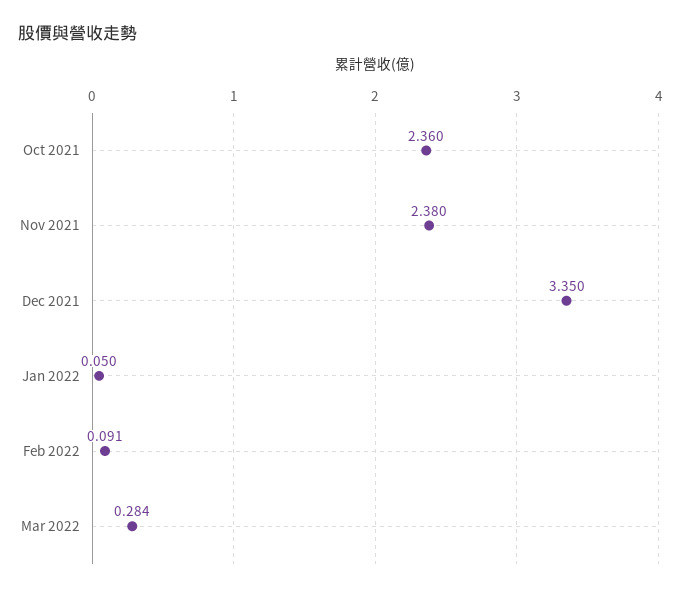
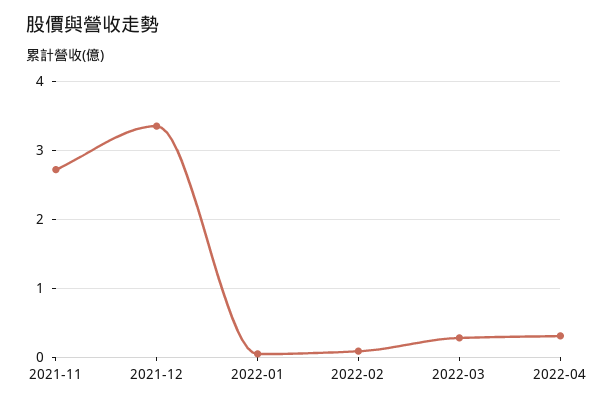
Oct 2021: 2.36 -> none
Nov 2021: 2.38 -> 2.7
2022-04: none -> 0.3

